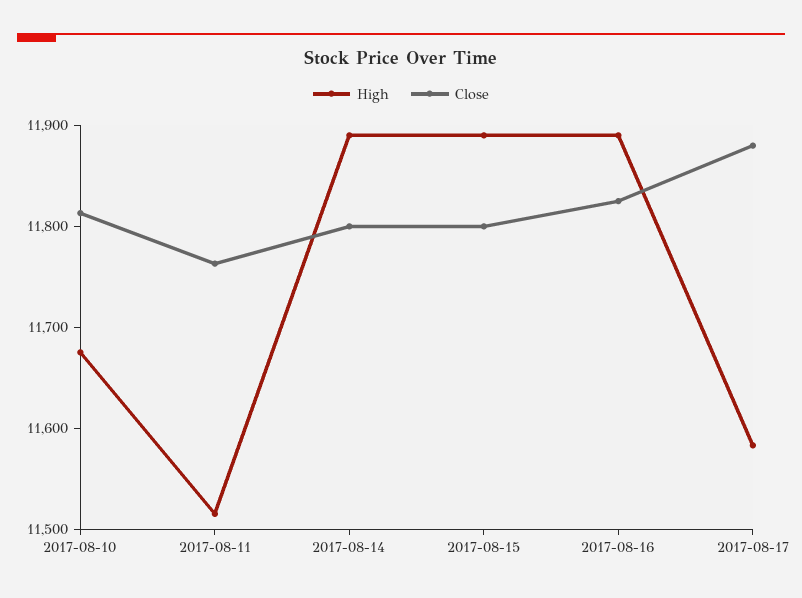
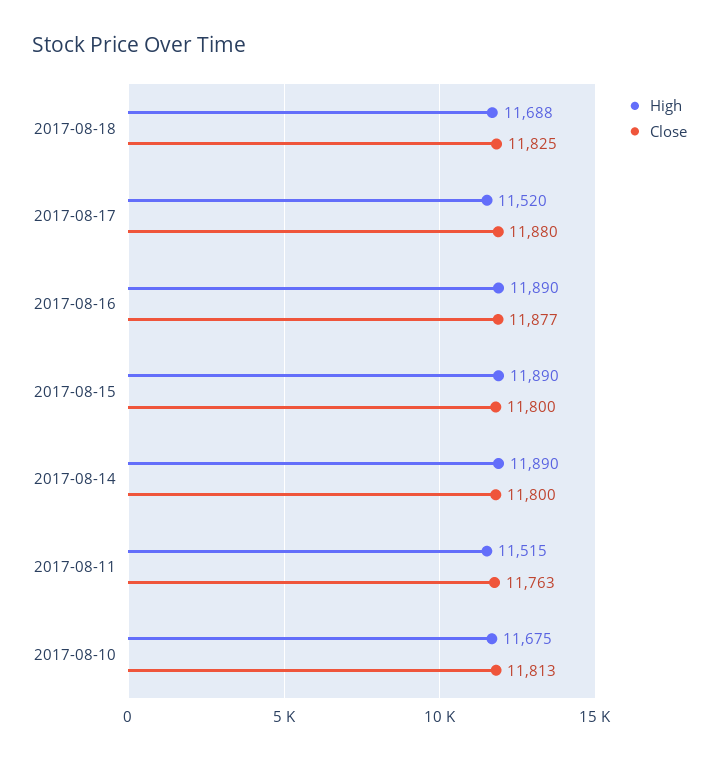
Close, 2017-08-16: 11820 -> 11877
High, 2017-08-17: 11580 -> 11520
High, 2017-08-18: none -> 11688
Close, 2017-08-18: none -> 11825

